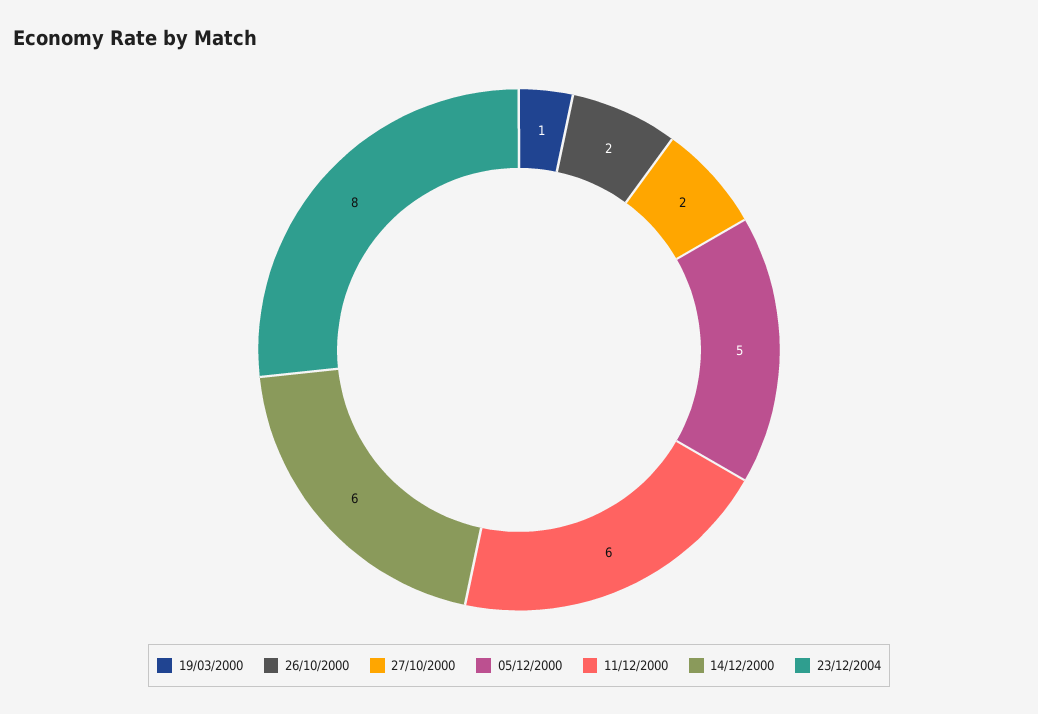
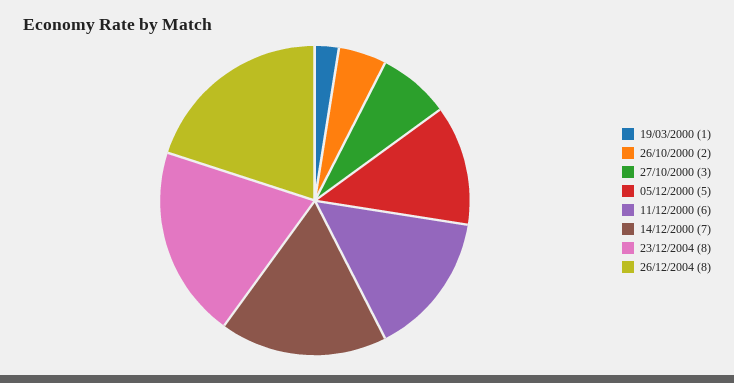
27/10/2000: 2 -> 3
14/12/2000: 6 -> 7
26/12/2004: none -> 8

